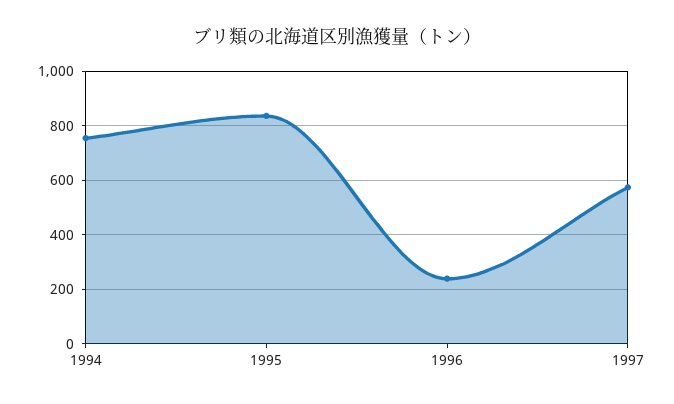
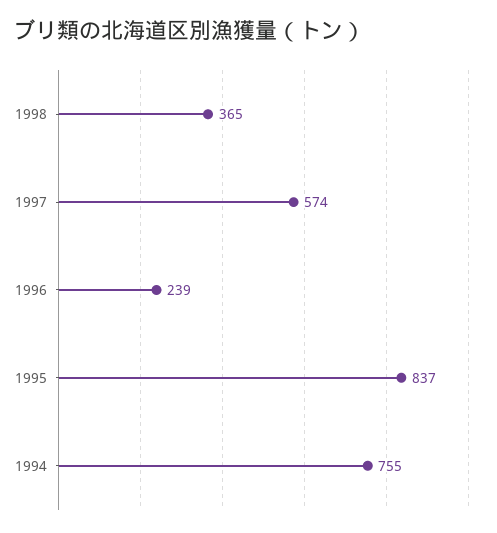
1998: none -> 365

